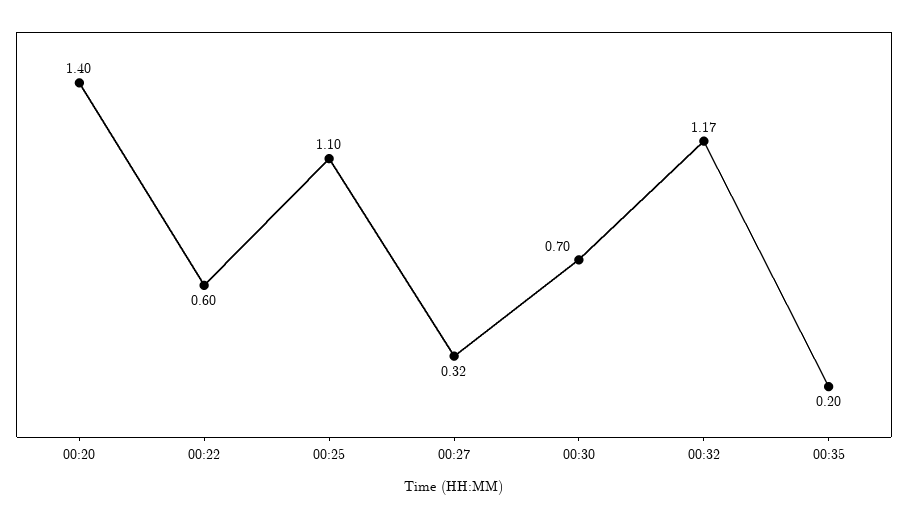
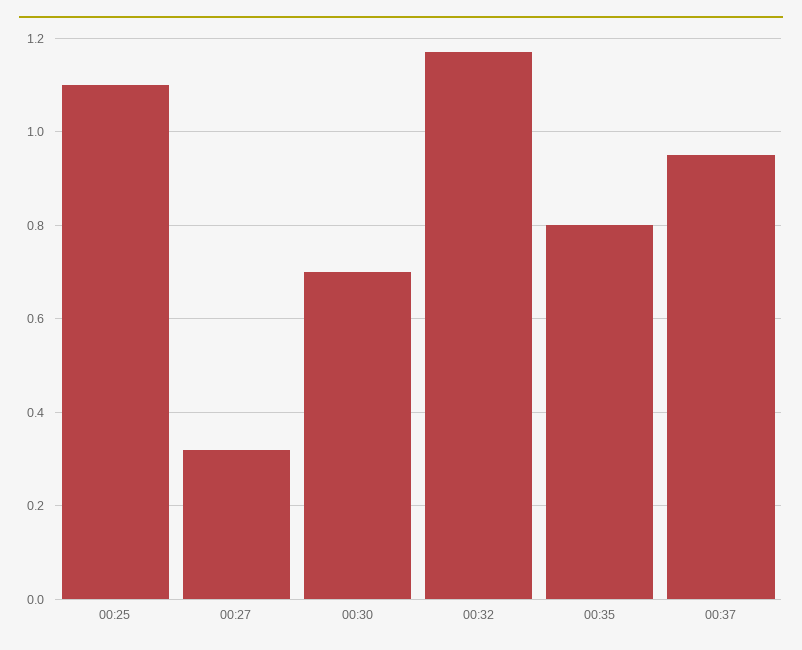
00:20: 1.4 -> none
00:22: 0.6 -> none
00:35: 0.2 -> 0.8
00:37: none -> 0.95

